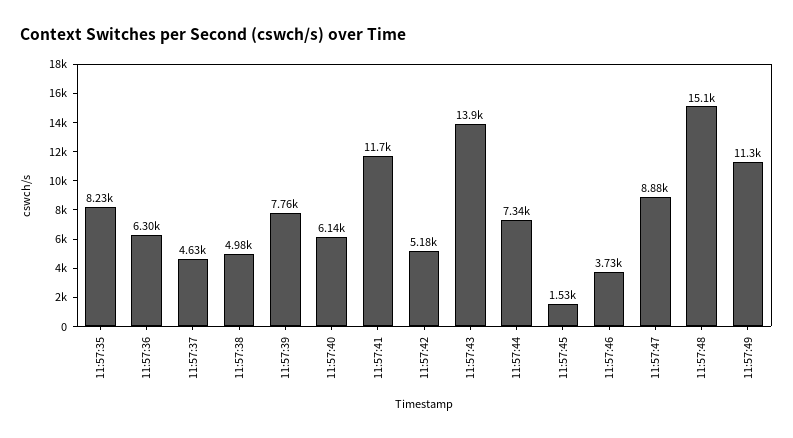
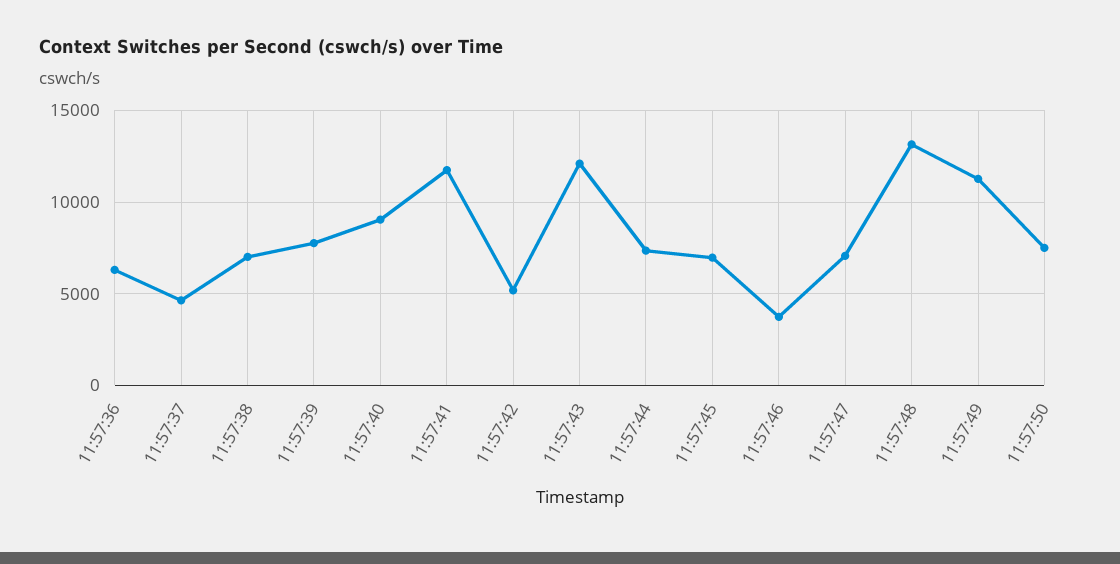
11:57:35: 8230 -> none
11:57:38: 4980 -> 7000
11:57:40: 6140 -> 9000
11:57:43: 13900 -> 12000
11:57:45: 1530 -> 7000
11:57:47: 8880 -> 7000
11:57:48: 15100 -> 13000
11:57:50: none -> 7500

